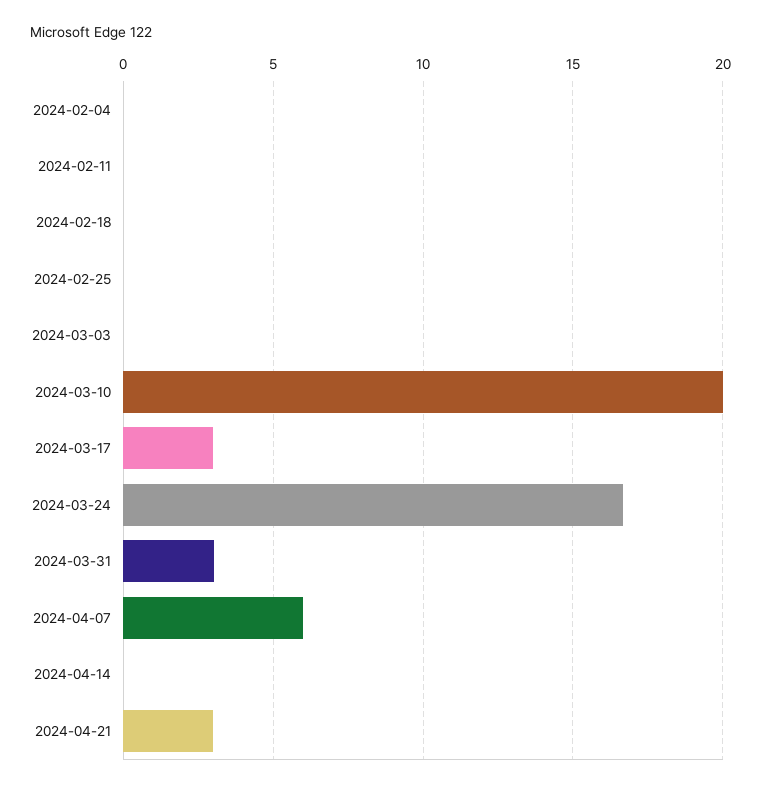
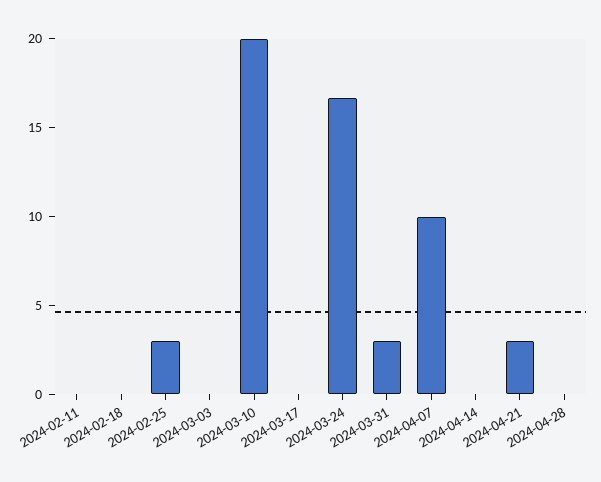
2024-02-04: 0 -> none
2024-02-25: 0 -> 3
2024-03-17: 3 -> 0
2024-04-07: 6 -> 10
2024-04-28: none -> 0

